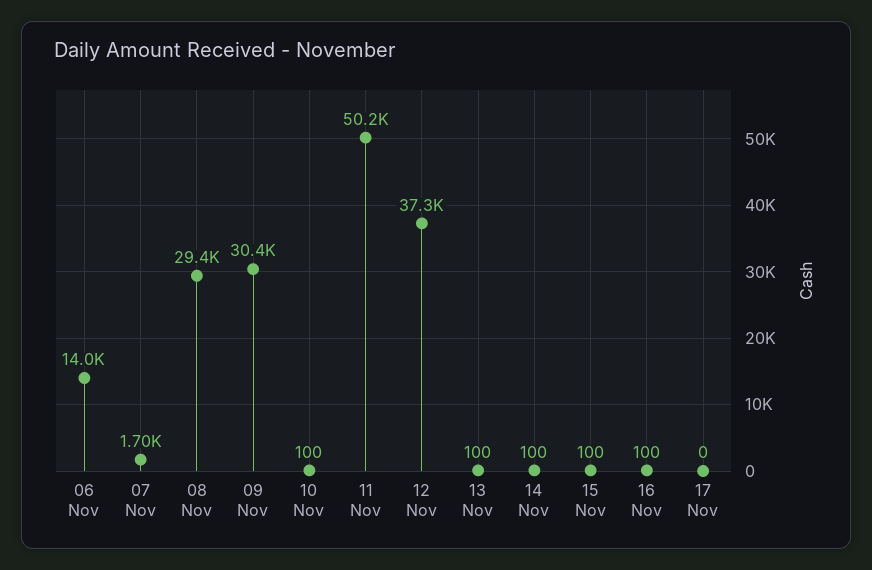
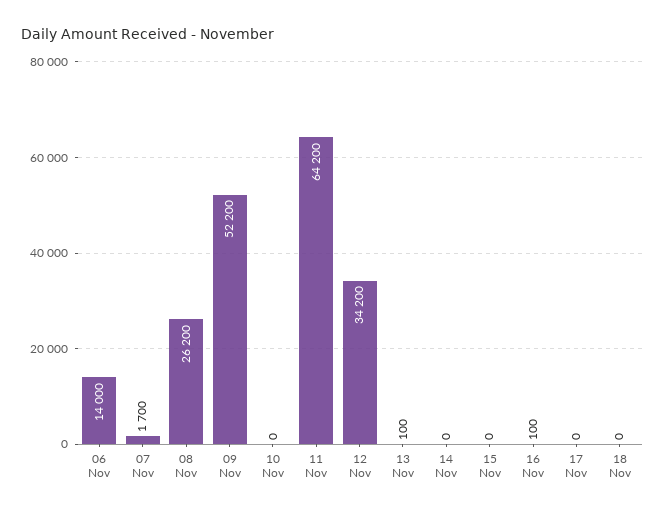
08 Nov: 29400 -> 26200
09 Nov: 30400 -> 52200
10 Nov: 100 -> 0
11 Nov: 50200 -> 64200
12 Nov: 37300 -> 34200
14 Nov: 100 -> 0
15 Nov: 100 -> 0
18 Nov: none -> 0

